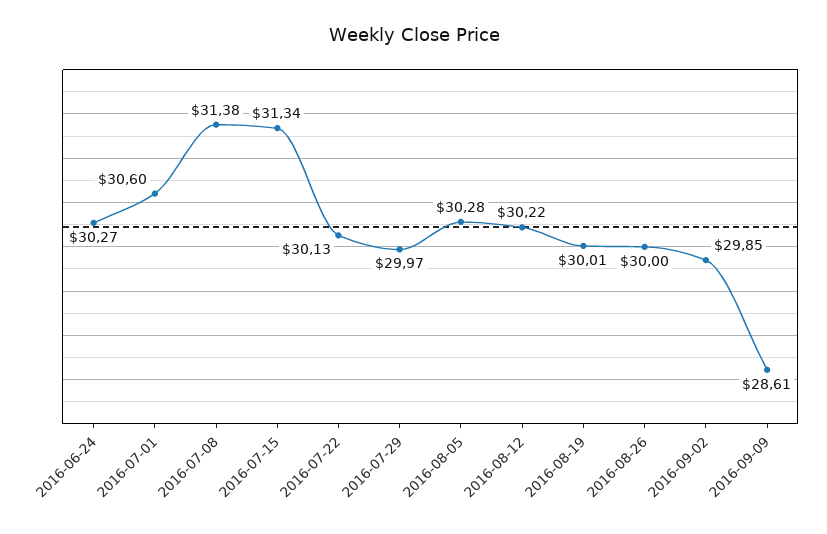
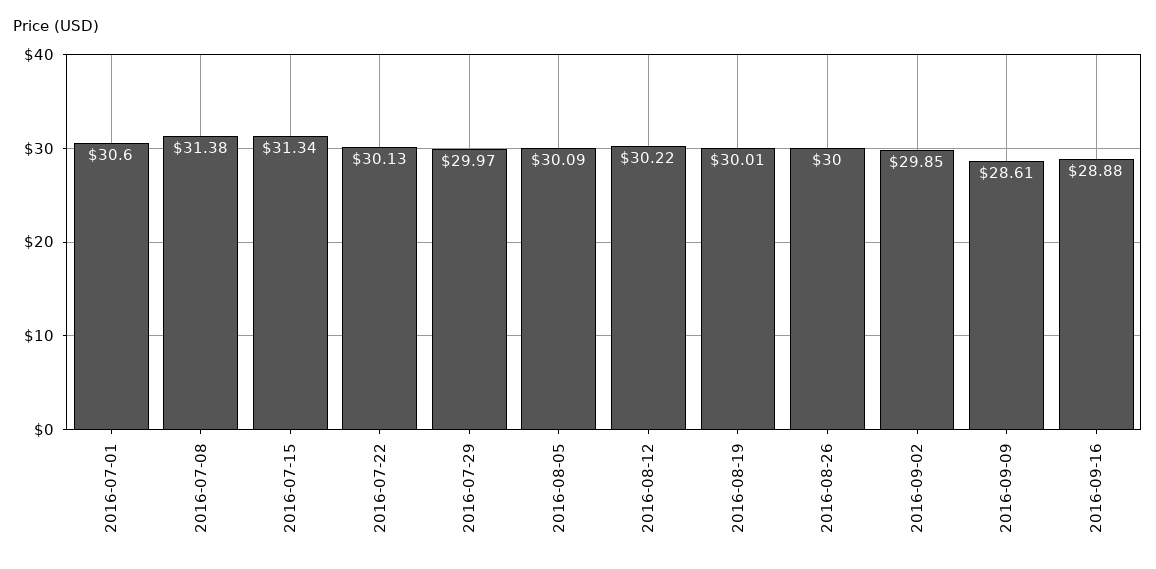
2016-06-24: 30.27 -> none
2016-08-05: 30.28 -> 30.09
2016-09-16: none -> 28.88

